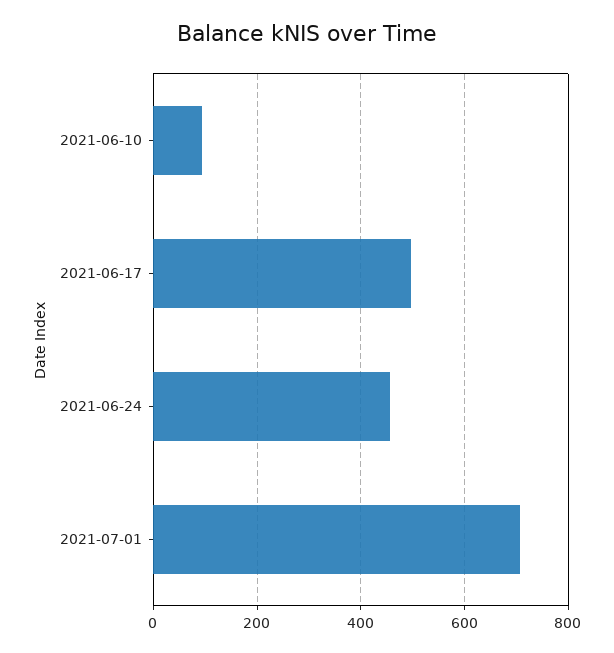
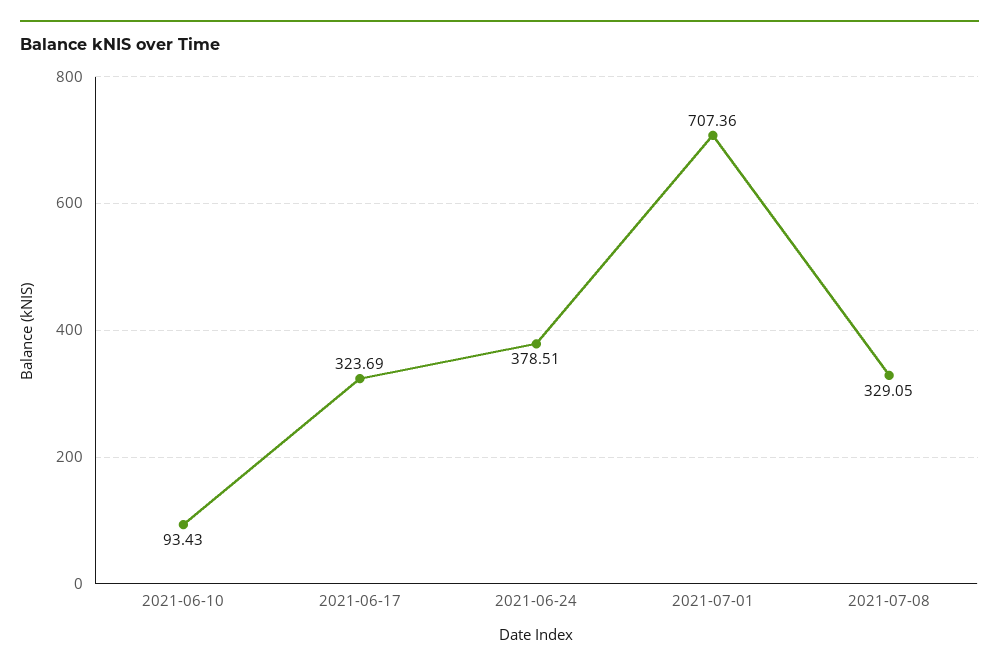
2021-06-17: 500 -> 323.69
2021-06-24: 460 -> 378.51
2021-07-08: none -> 329.05

